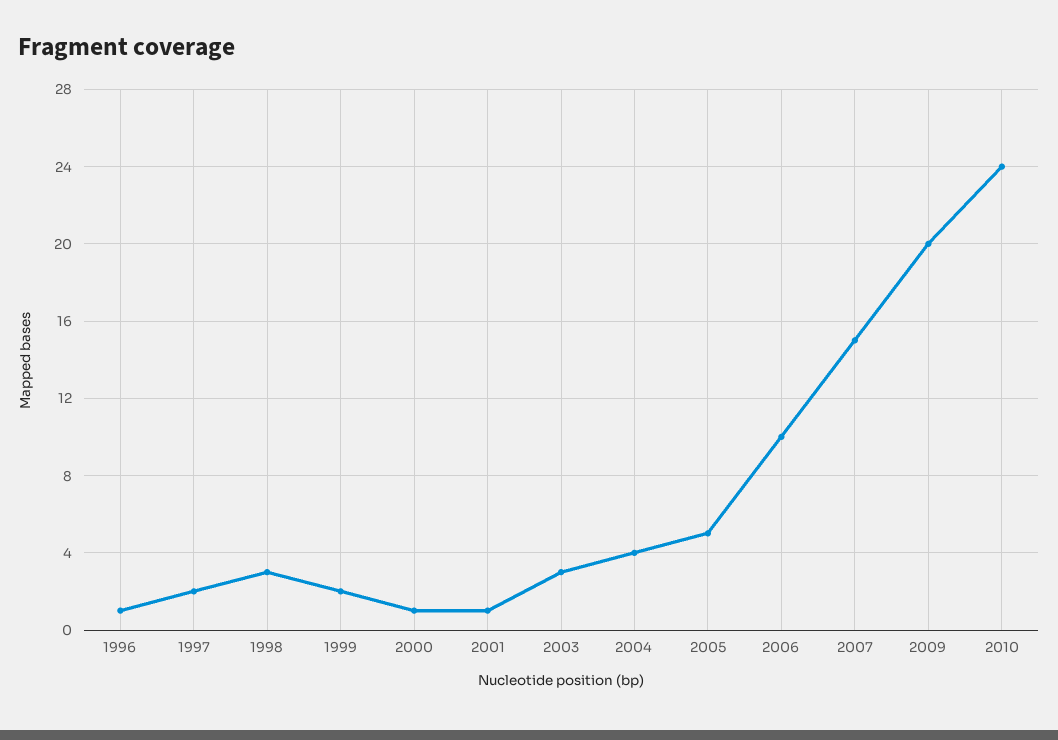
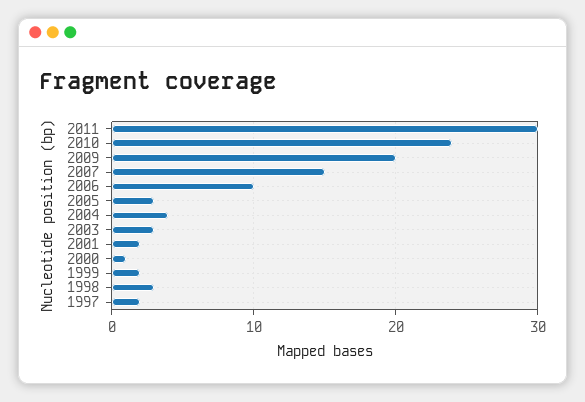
1996: 1 -> none
2001: 1 -> 2
2005: 5 -> 3
2011: none -> 30

